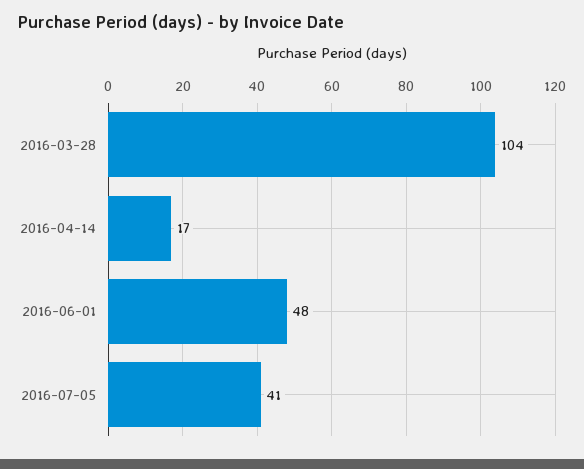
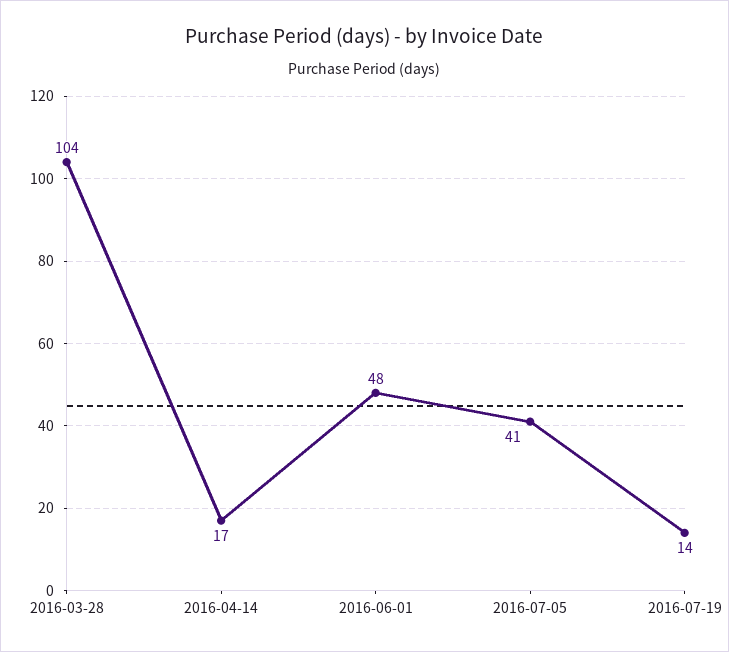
2016-07-19: none -> 14

